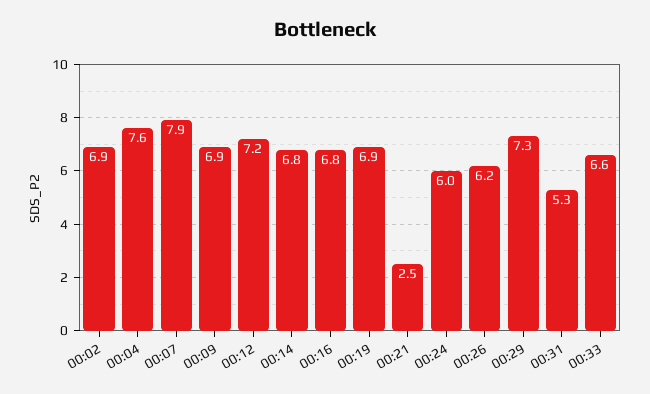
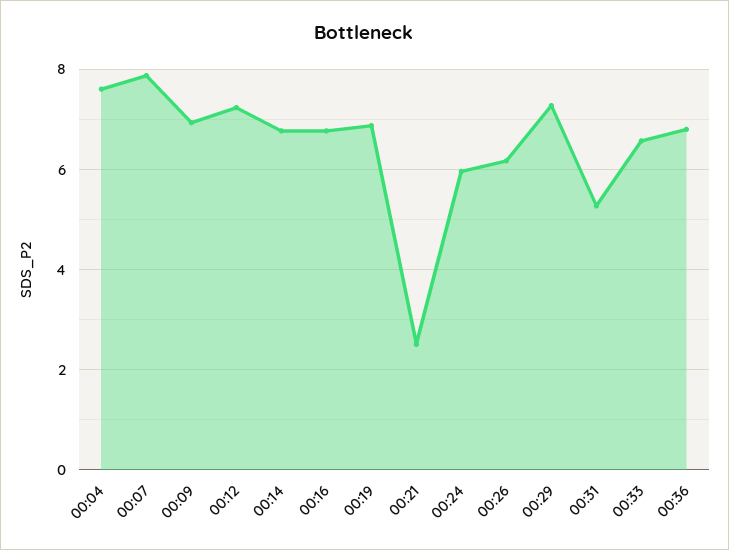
00:02: 6.9 -> none
00:36: none -> 6.8

